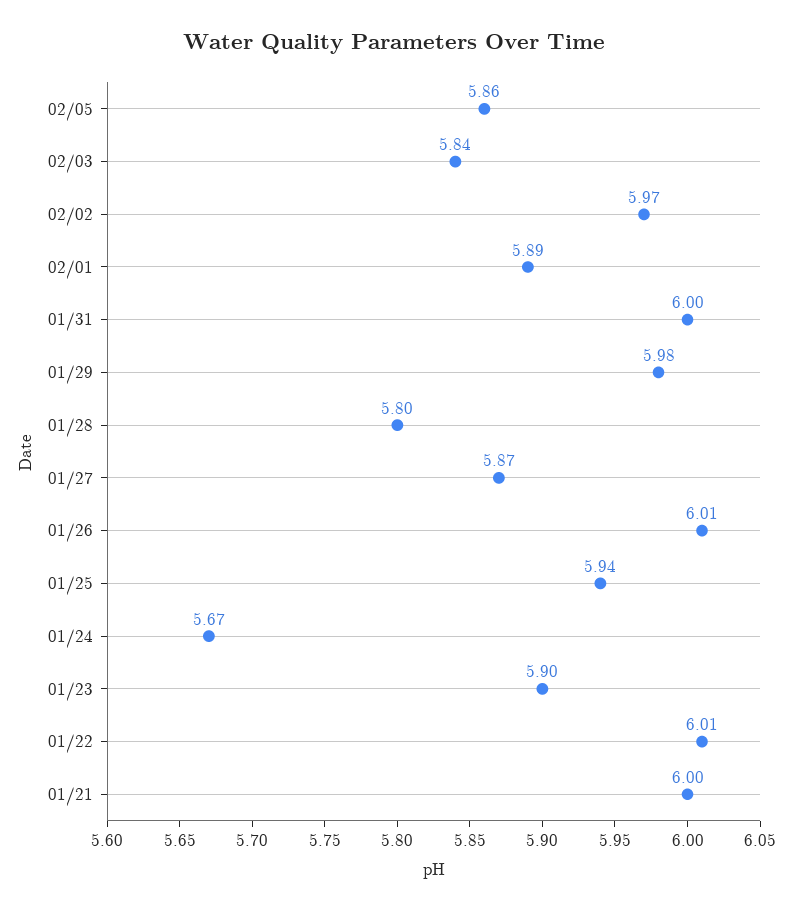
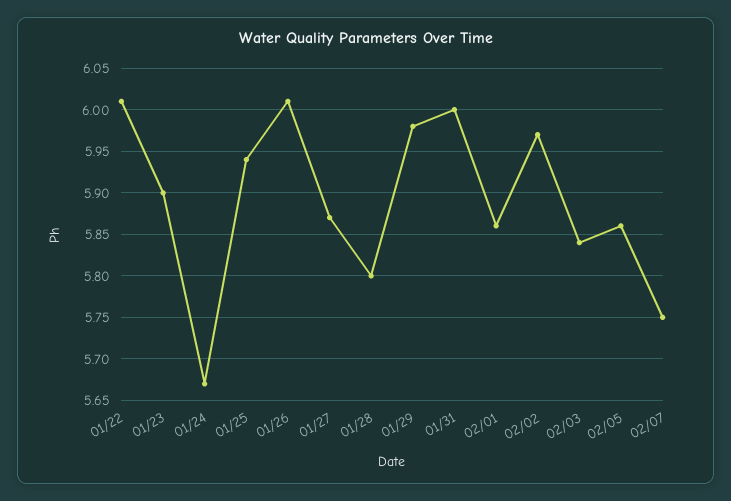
02/01: 5.89 -> 5.86
01/21: 6 -> none
02/07: none -> 5.75

